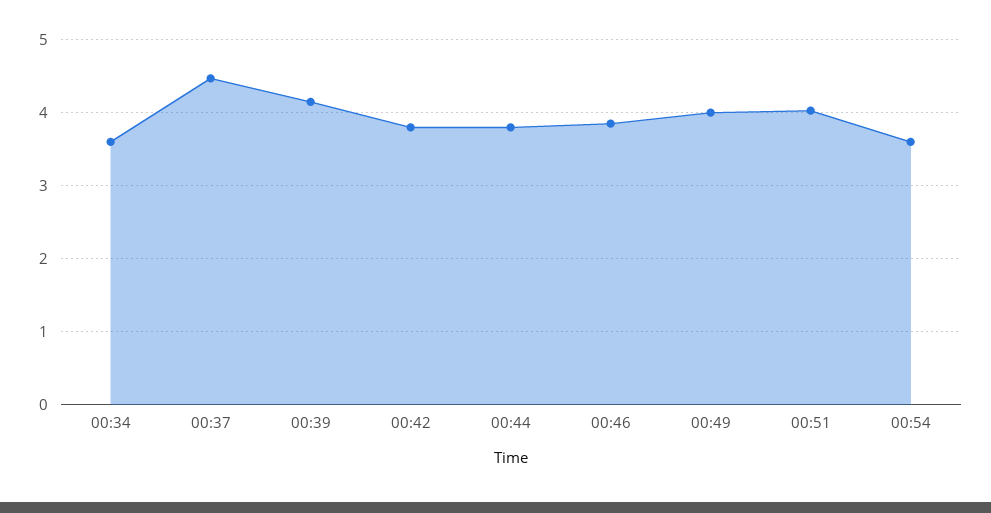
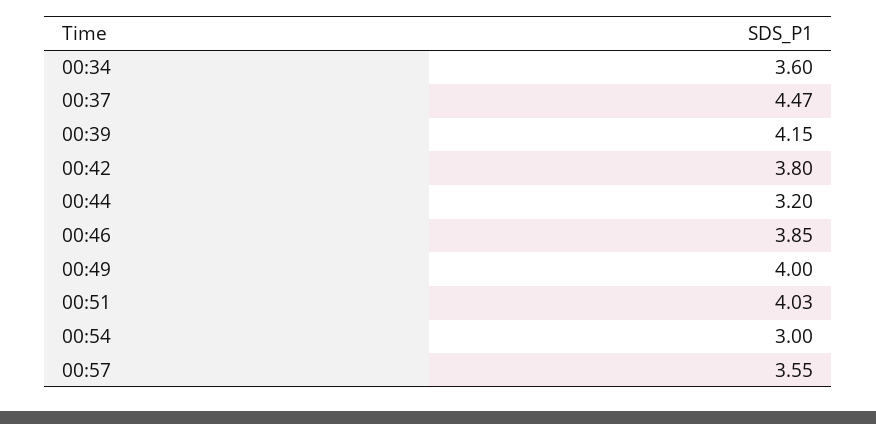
00:44: 3.8 -> 3.2
00:54: 3.6 -> 3
00:57: none -> 3.55

